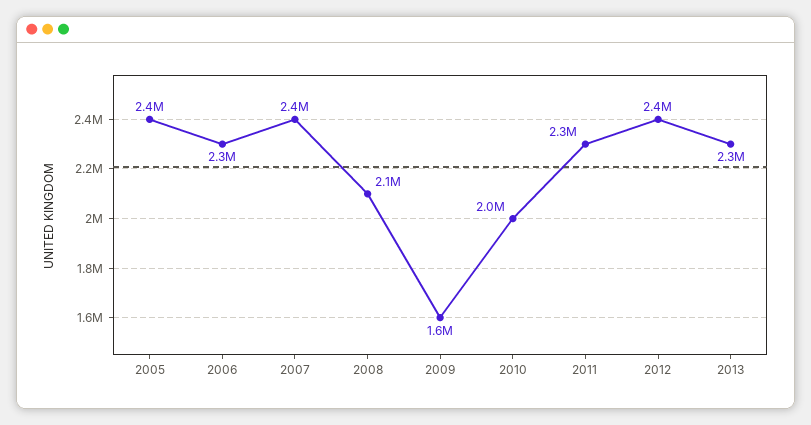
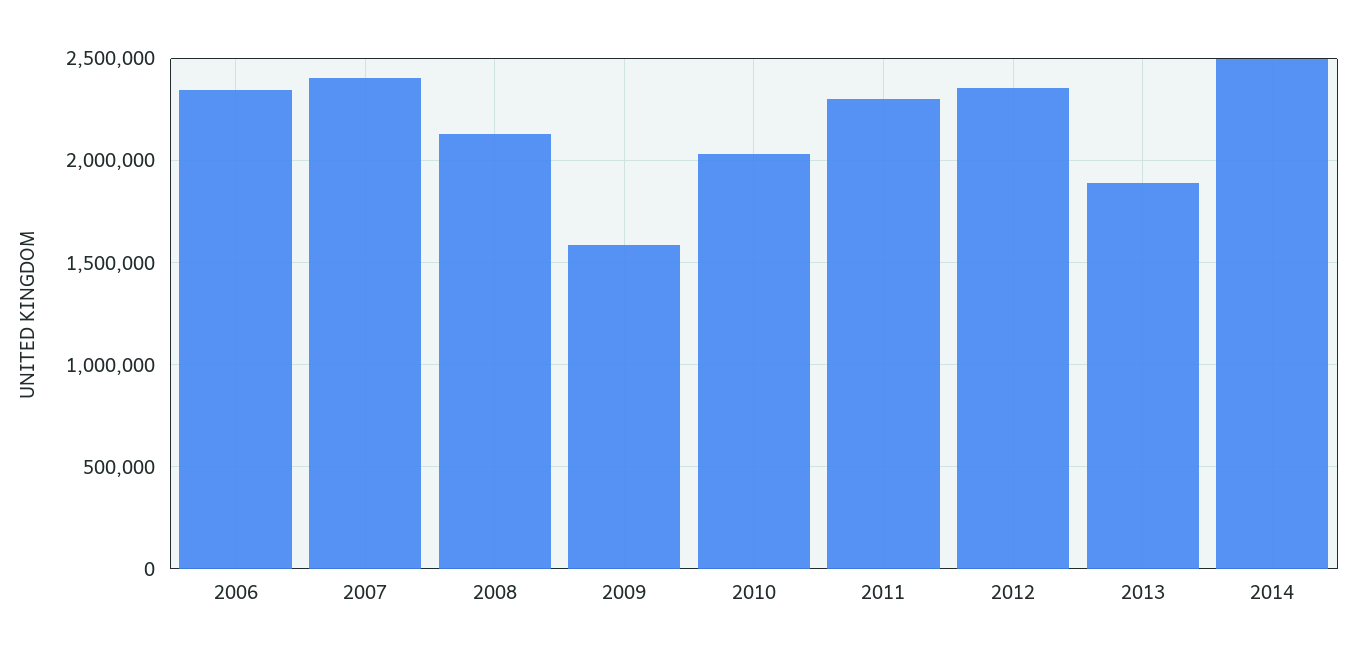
2005: 2400000 -> none
2013: 2300000 -> 1900000
2014: none -> 2500000

